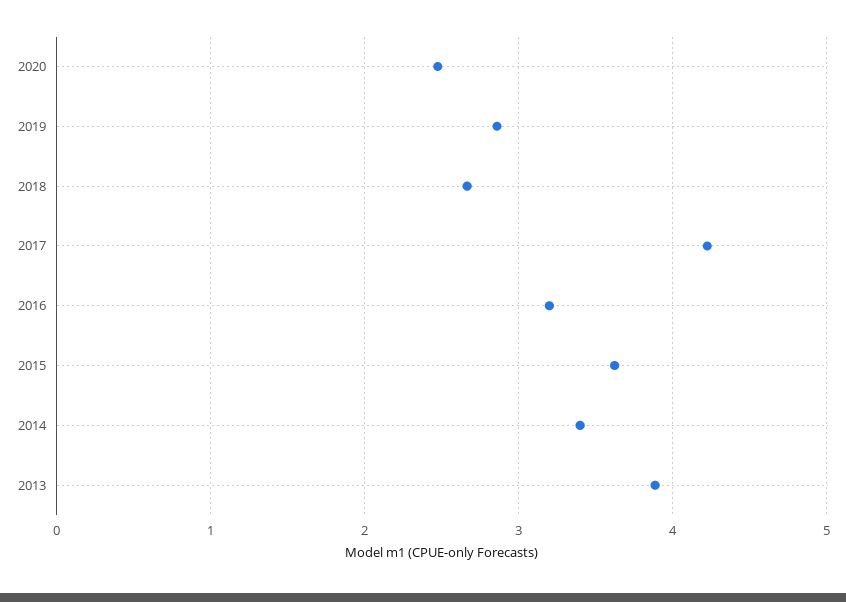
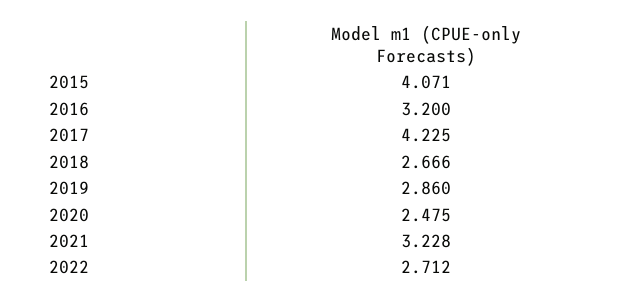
2015: 3.6 -> 4.071
2014: 3.4 -> none
2013: 3.9 -> none
2021: none -> 3.228
2022: none -> 2.712

